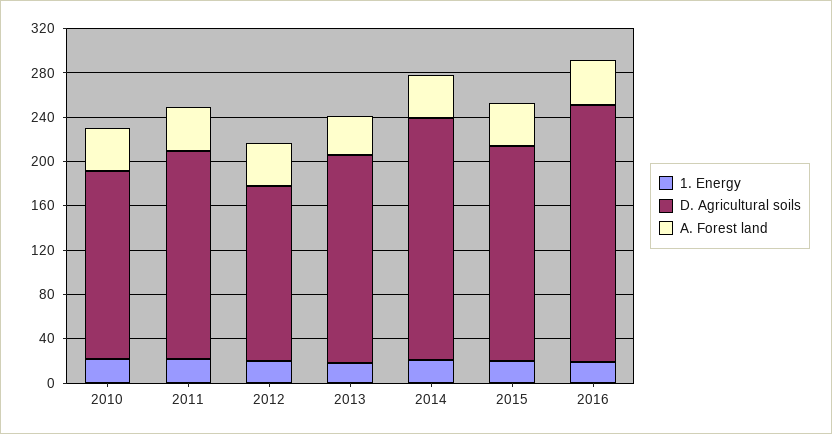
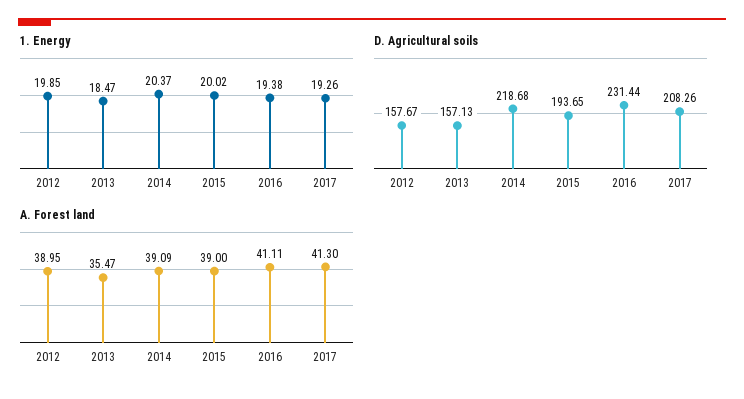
1. Energy, 2010: 20 -> none
D. Agricultural soils, 2010: 170 -> none
A. Forest land, 2010: 40 -> none
1. Energy, 2011: 20 -> none
D. Agricultural soils, 2011: 190 -> none
A. Forest land, 2011: 40 -> none
D. Agricultural soils, 2013: 190 -> 157.13
1. Energy, 2017: none -> 19.26
D. Agricultural soils, 2017: none -> 208.26
A. Forest land, 2017: none -> 41.3

